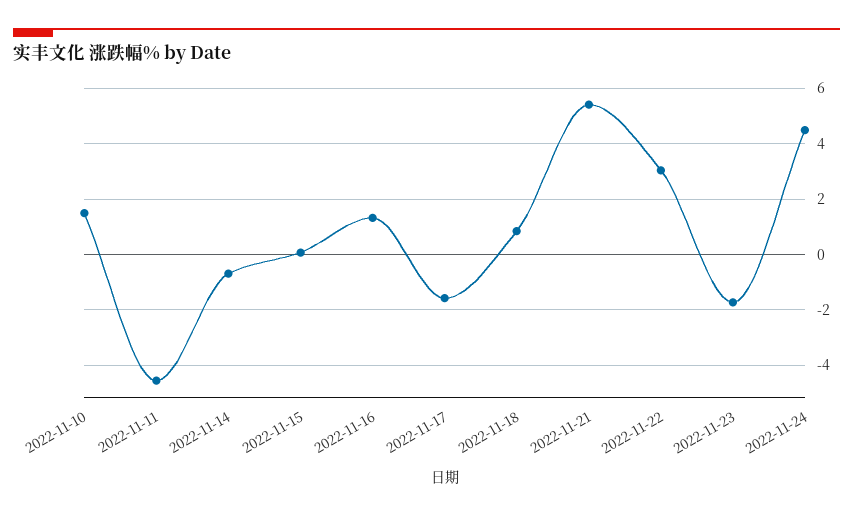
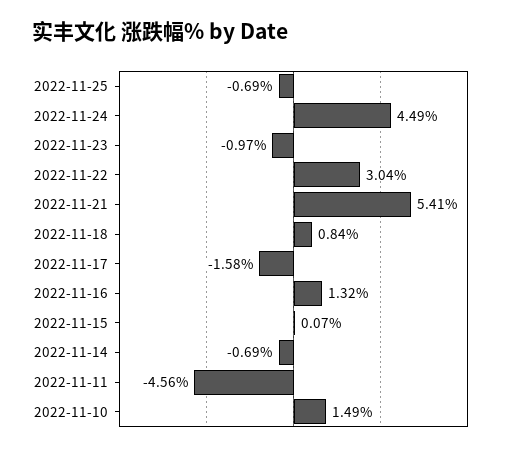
2022-11-23: -1.75 -> -0.97
2022-11-25: none -> -0.69

